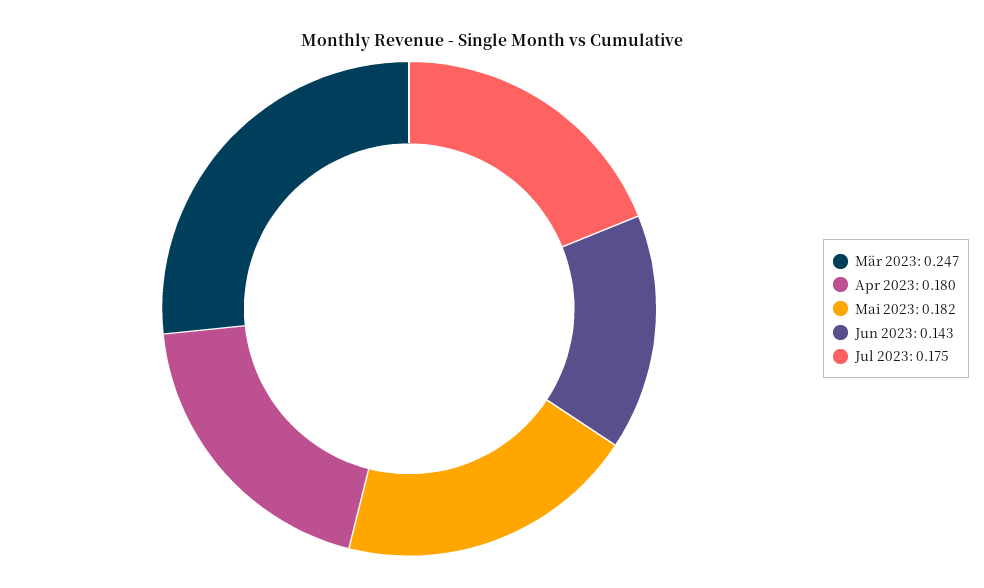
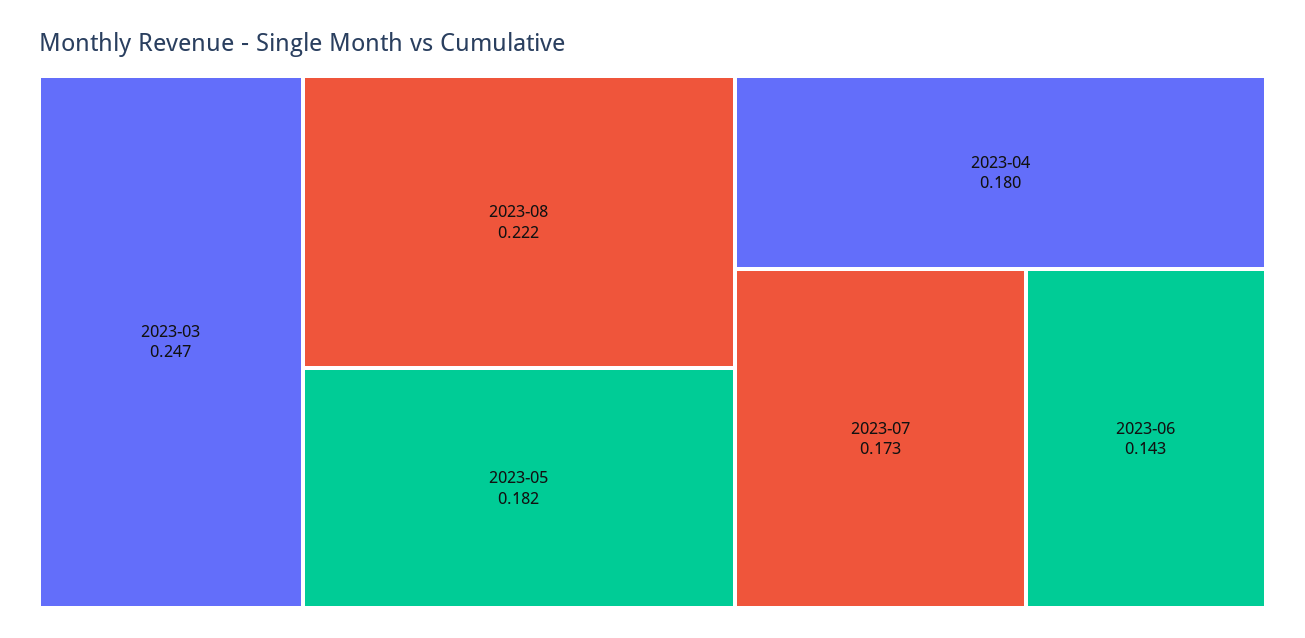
Jul 2023: 0.175 -> 0.173
2023-08: none -> 0.222

